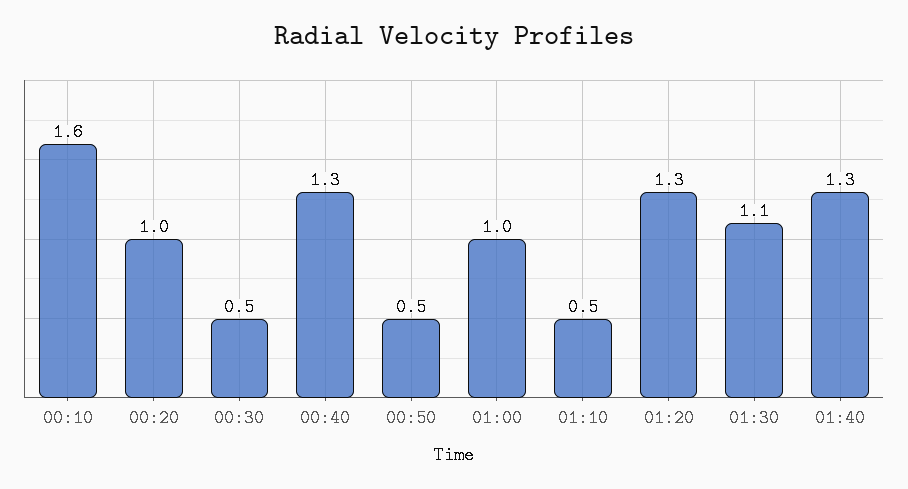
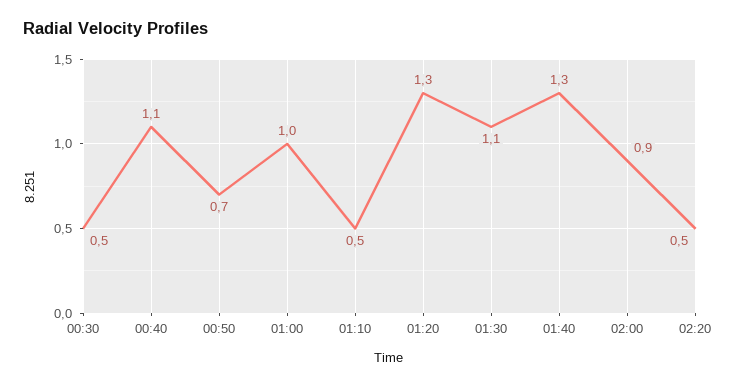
00:10: 1.6 -> none
00:20: 1 -> none
00:40: 1.3 -> 1.1
00:50: 0.5 -> 0.7
02:00: none -> 0.9
02:20: none -> 0.5

